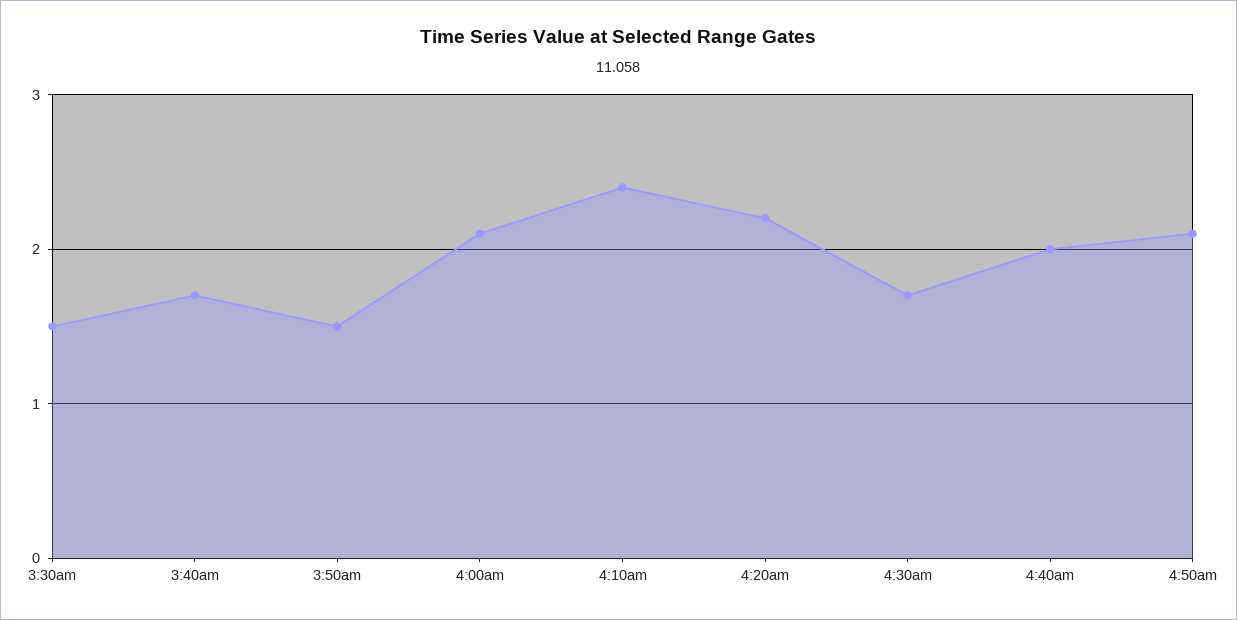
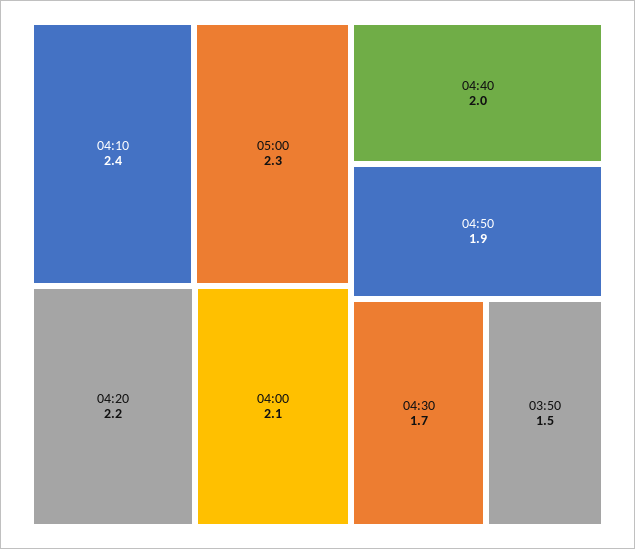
3:30am: 1.5 -> none
3:40am: 1.7 -> none
4:50am: 2.1 -> 1.9
05:00: none -> 2.3

